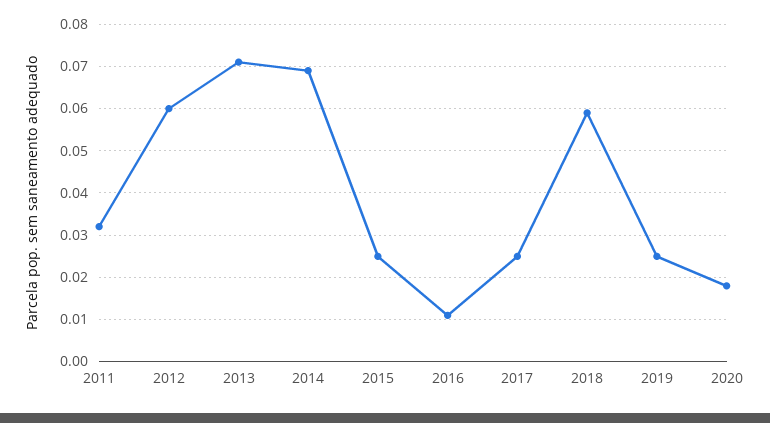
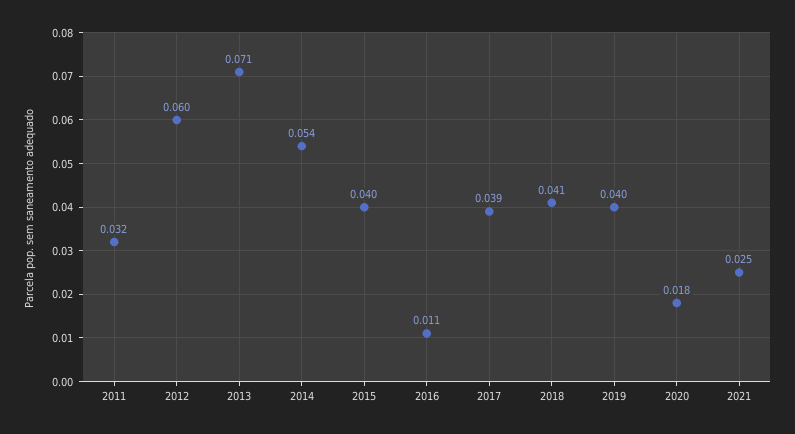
2014: 0.07 -> 0.054
2015: 0.025 -> 0.04
2017: 0.025 -> 0.039
2018: 0.06 -> 0.041
2019: 0.025 -> 0.04
2021: none -> 0.025

